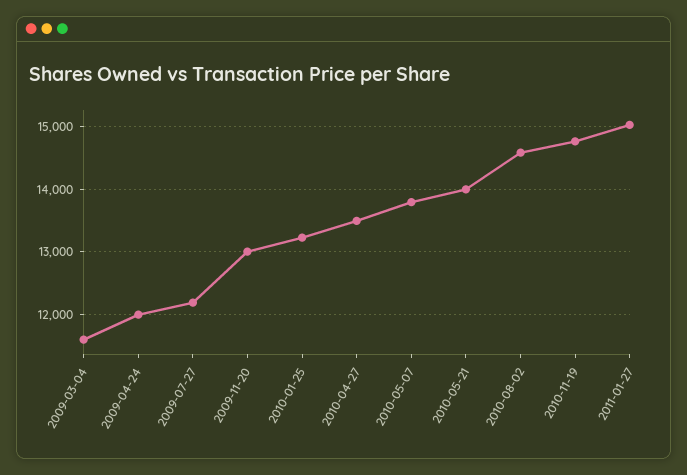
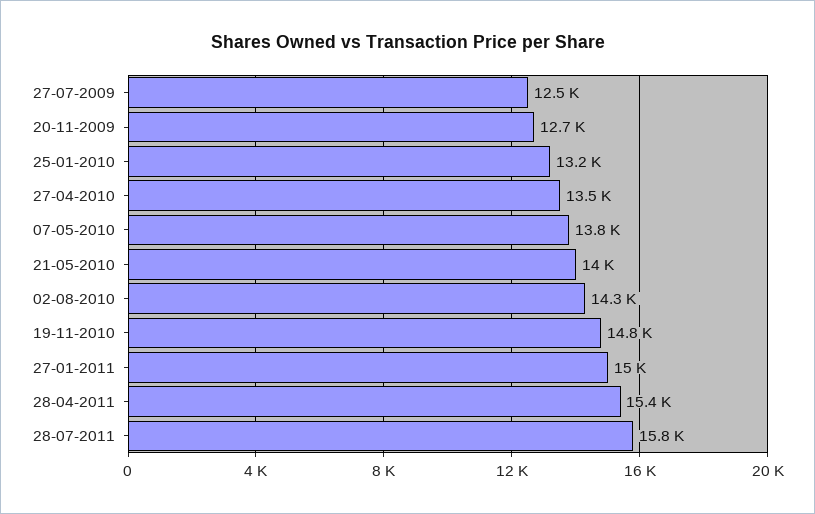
2009-03-04: 11600 -> none
2009-04-24: 12000 -> none
2009-07-27: 12200 -> 12500
2009-11-20: 13000 -> 12700
2010-08-02: 14600 -> 14300
28-04-2011: none -> 15400
28-07-2011: none -> 15800

